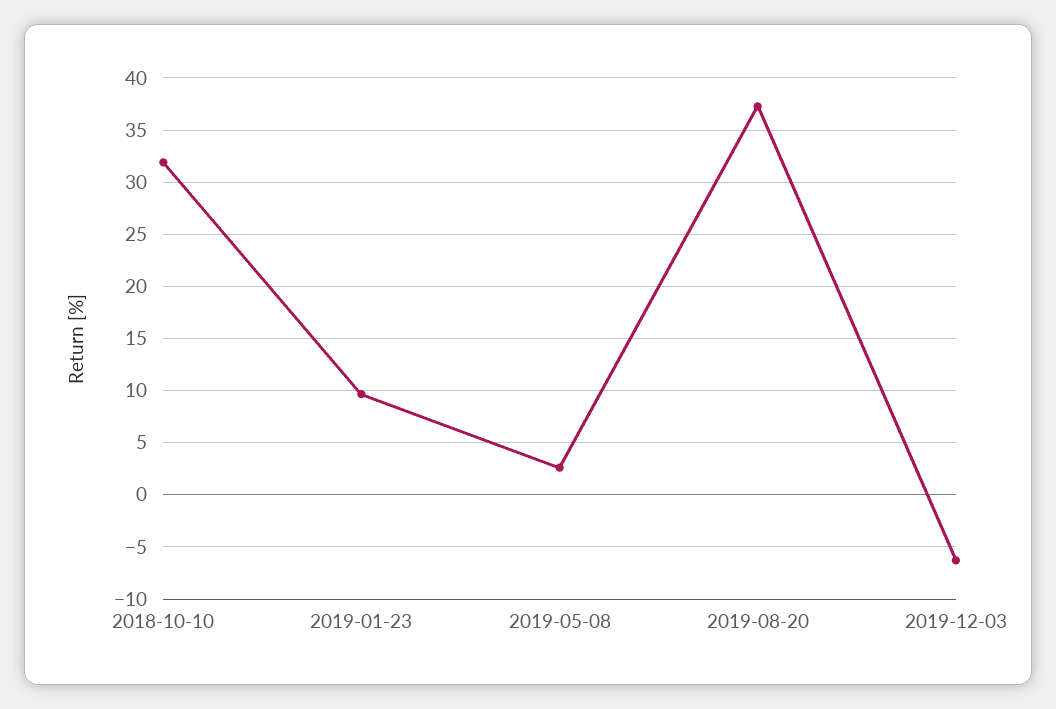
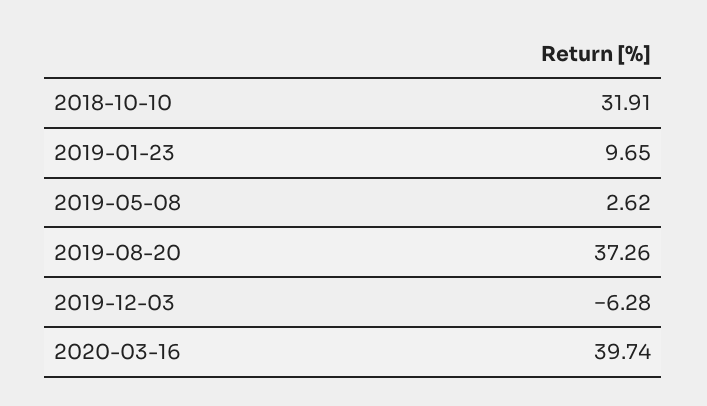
2020-03-16: none -> 39.74

